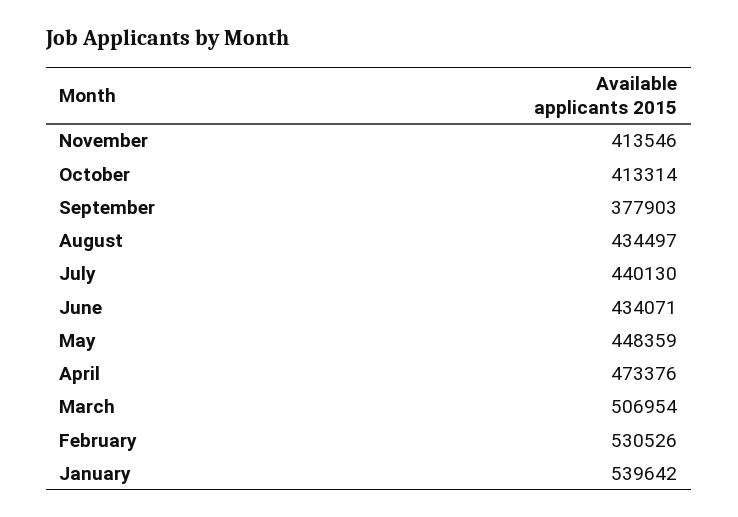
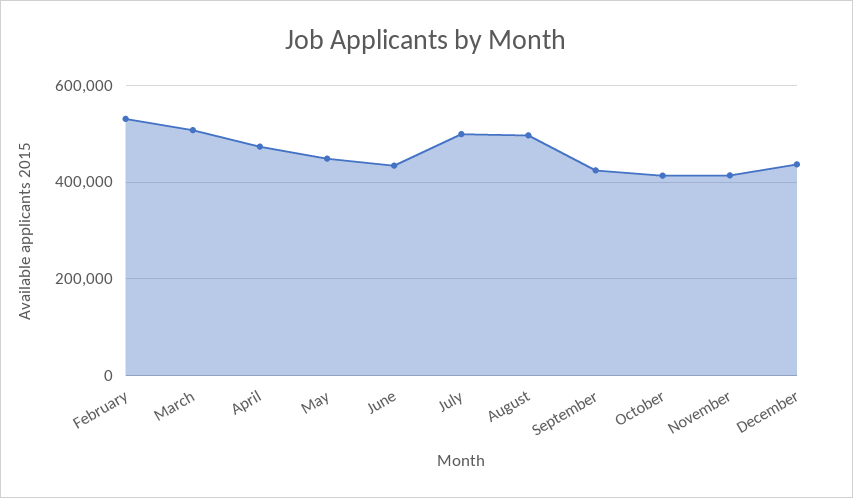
September: 377903 -> 420000
August: 434497 -> 500000
July: 440130 -> 500000
January: 539642 -> none
December: none -> 440000

